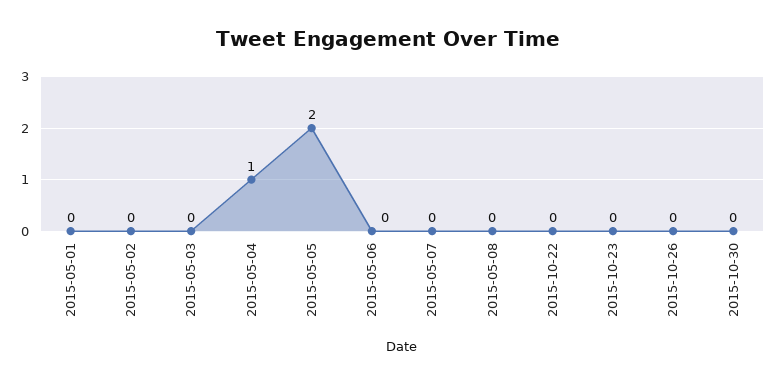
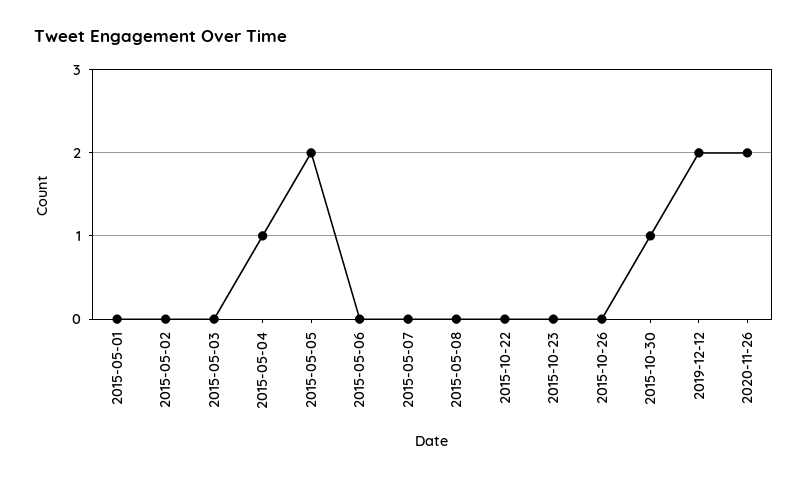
2015-10-30: 0 -> 1
2019-12-12: none -> 2
2020-11-26: none -> 2

